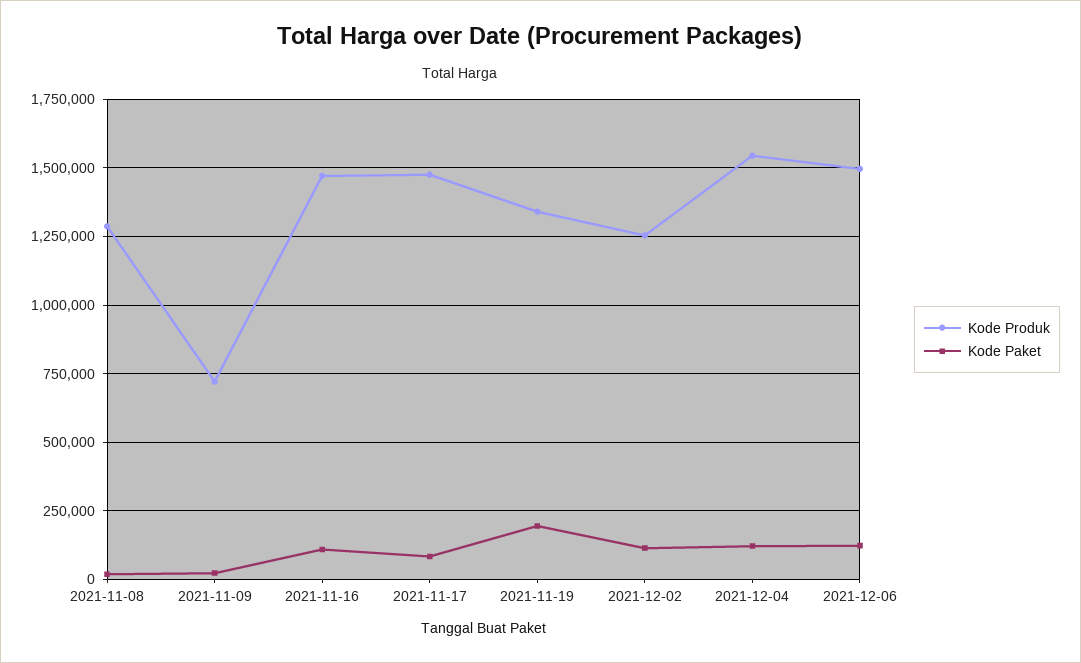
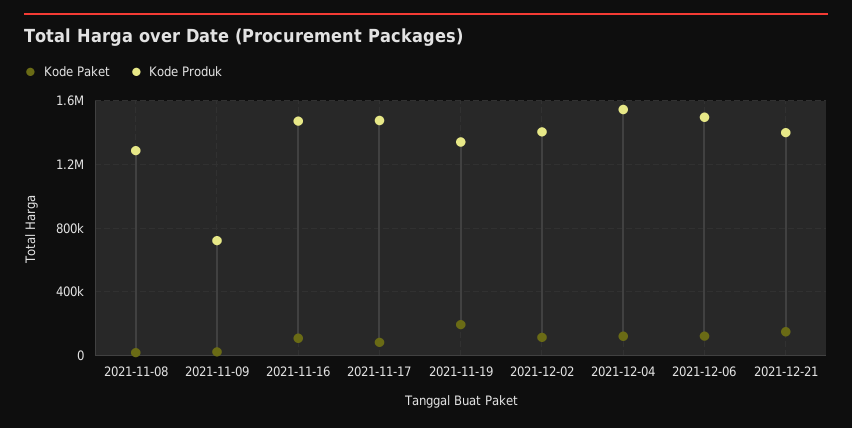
Kode Produk, 2021-12-02: 1250000 -> 1400000
Kode Paket, 2021-12-21: none -> 150000
Kode Produk, 2021-12-21: none -> 1400000

